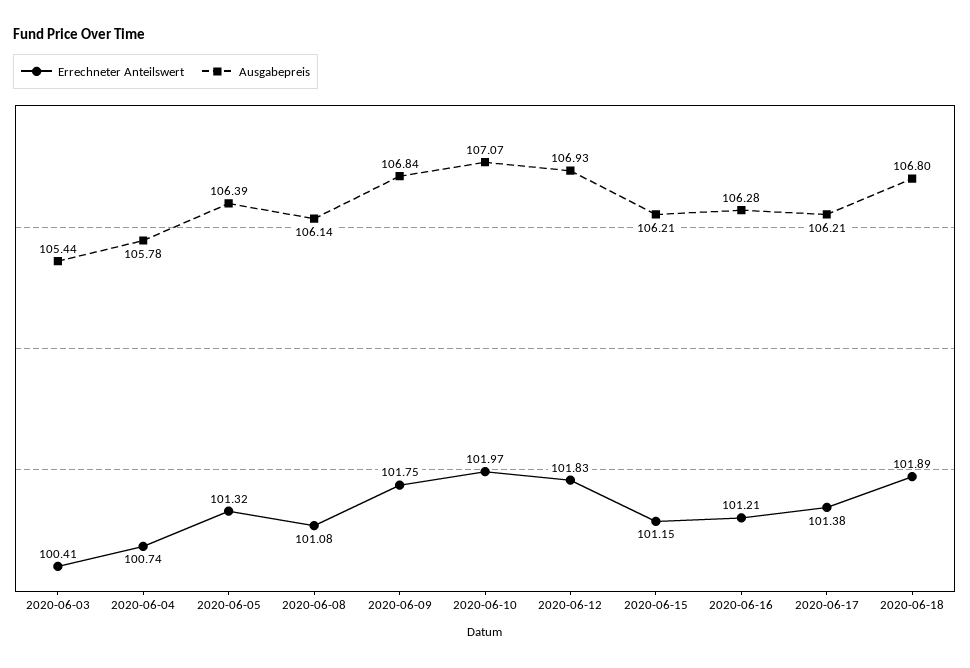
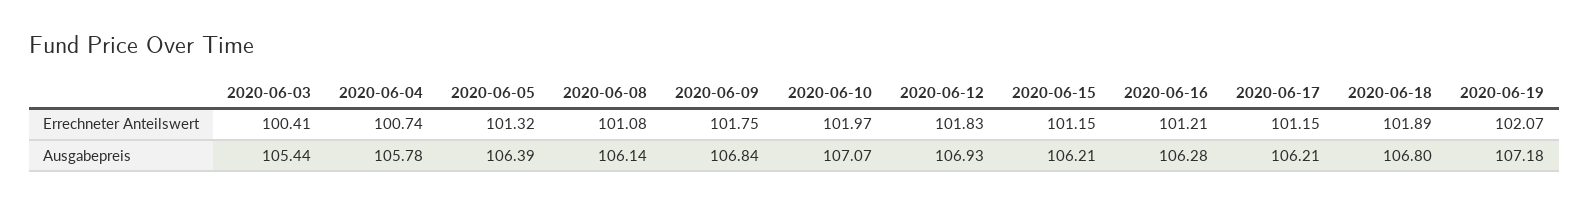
Errechneter Anteilswert, 2020-06-17: 101.38 -> 101.15
Errechneter Anteilswert, 2020-06-19: none -> 102.07
Ausgabepreis, 2020-06-19: none -> 107.18

